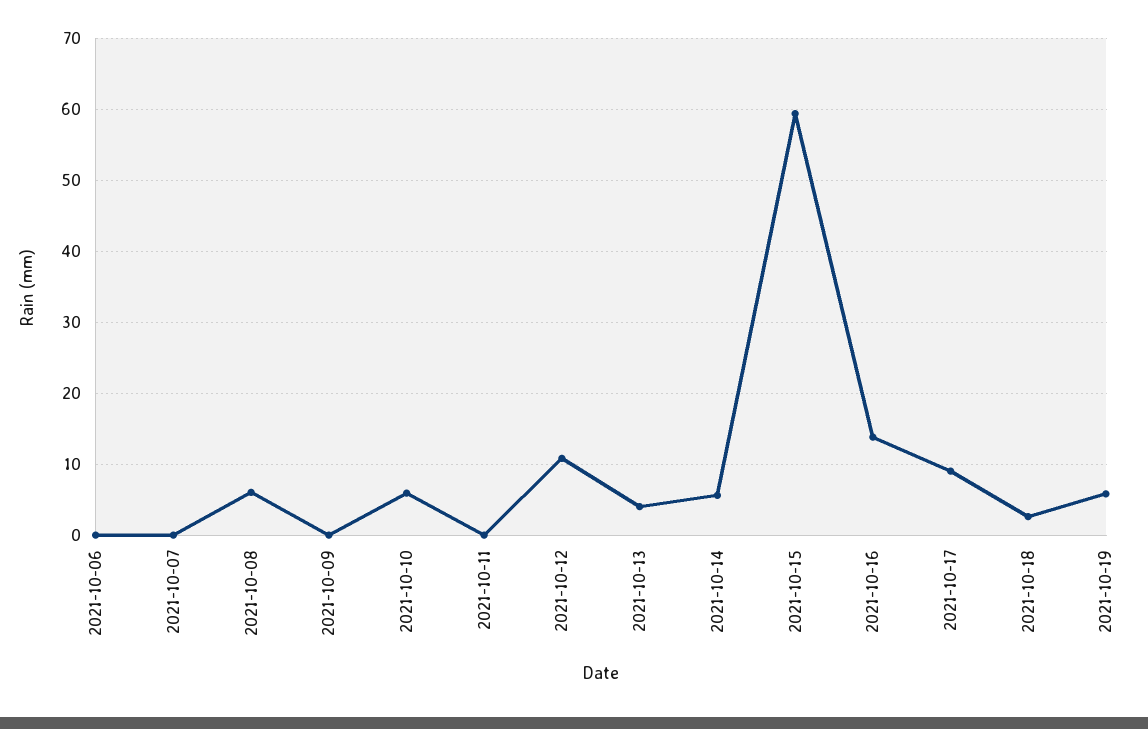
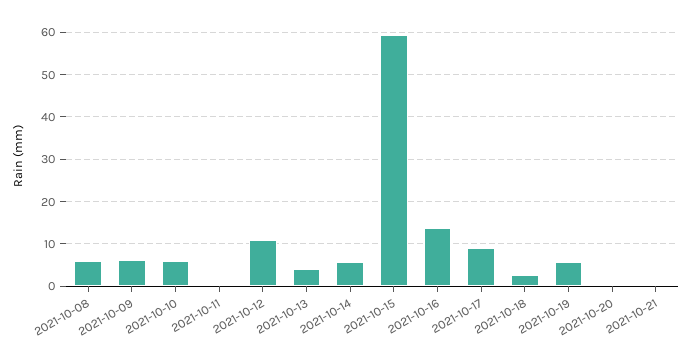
2021-10-06: 0 -> none
2021-10-07: 0 -> none
2021-10-09: 0 -> 6
2021-10-20: none -> 0
2021-10-21: none -> 0

